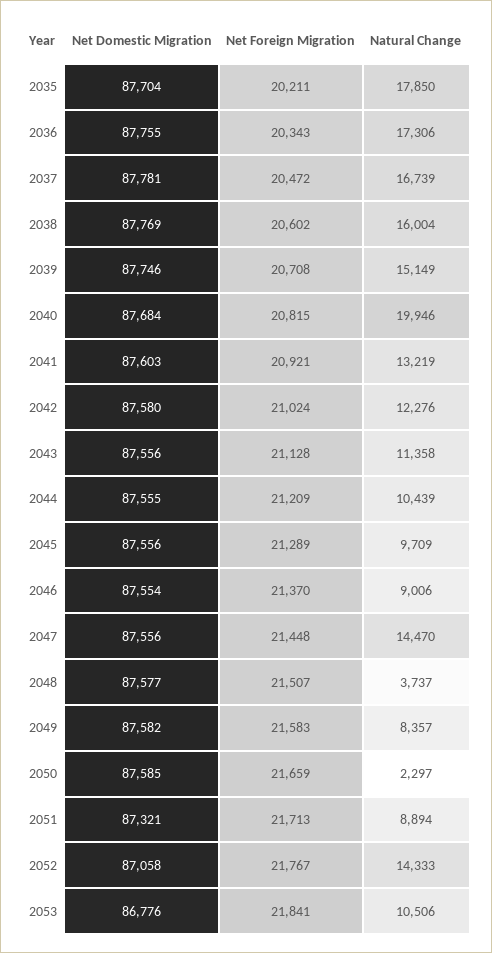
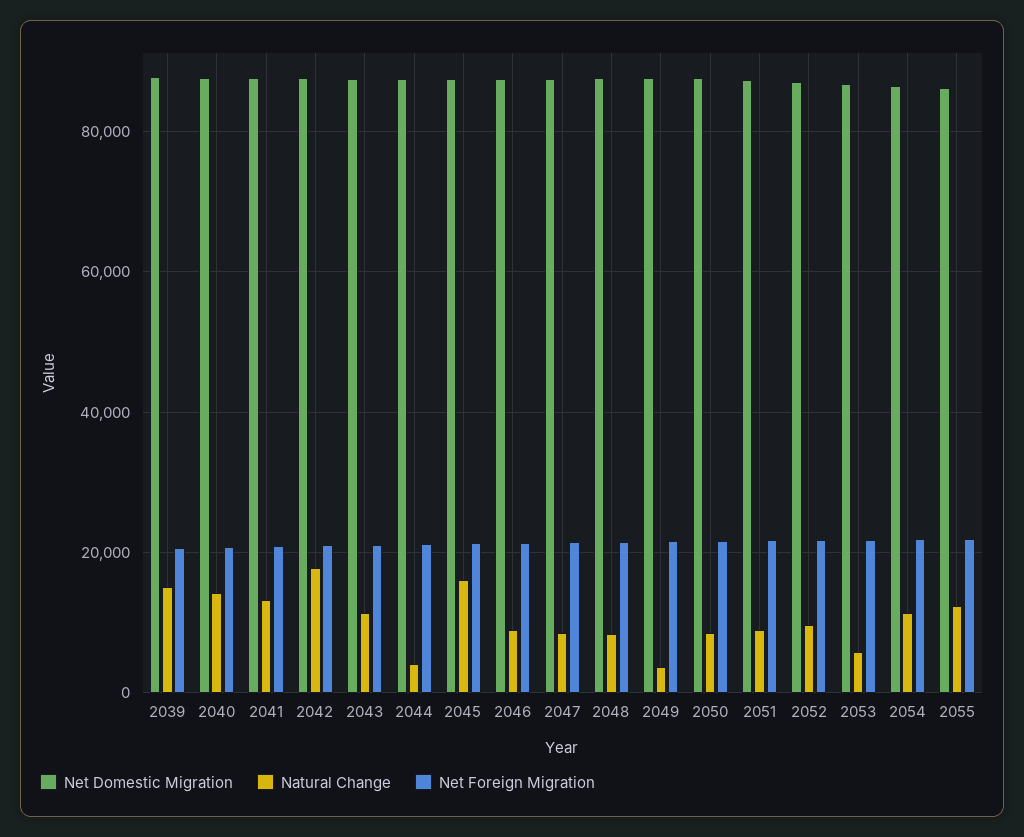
Net Domestic Migration, 2035: 87704 -> none
Net Foreign Migration, 2035: 20211 -> none
Natural Change, 2035: 17850 -> none
Net Domestic Migration, 2036: 87755 -> none
Net Foreign Migration, 2036: 20343 -> none
Natural Change, 2036: 17306 -> none
Net Domestic Migration, 2037: 87781 -> none
Net Foreign Migration, 2037: 20472 -> none
Natural Change, 2037: 16739 -> none
Net Domestic Migration, 2038: 87769 -> none
Net Foreign Migration, 2038: 20602 -> none
Natural Change, 2038: 16004 -> none
Natural Change, 2040: 19946 -> 14000
Natural Change, 2042: 12276 -> 18000
Natural Change, 2044: 10439 -> 4000
Natural Change, 2045: 9709 -> 16000
Natural Change, 2047: 14470 -> 8000
Natural Change, 2048: 3737 -> 8000
Natural Change, 2049: 8357 -> 4000
Natural Change, 2050: 2297 -> 8000
Natural Change, 2052: 14333 -> 10000
Natural Change, 2053: 10506 -> 6000
Net Domestic Migration, 2054: none -> 86000
Natural Change, 2054: none -> 12000
Net Foreign Migration, 2054: none -> 22000
Net Domestic Migration, 2055: none -> 86000
Natural Change, 2055: none -> 12000
Net Foreign Migration, 2055: none -> 22000

